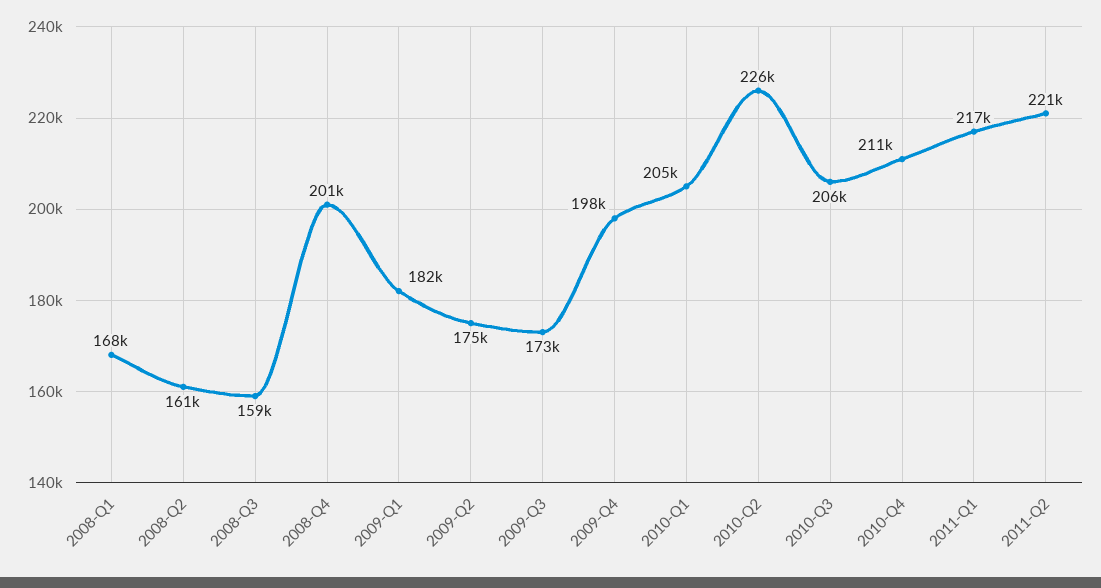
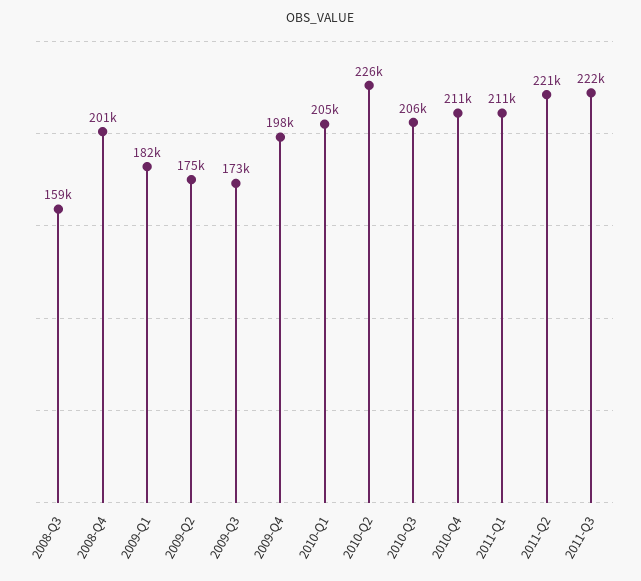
2008-Q1: 168000 -> none
2008-Q2: 161000 -> none
2011-Q1: 217000 -> 211000
2011-Q3: none -> 222000

